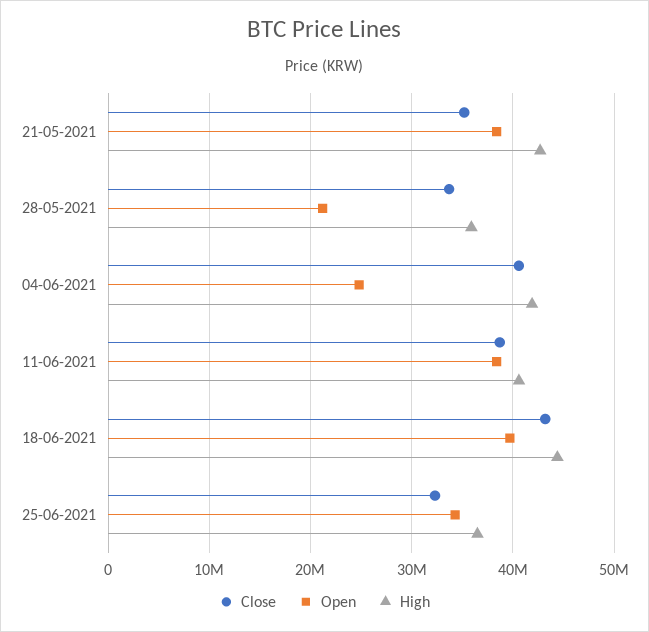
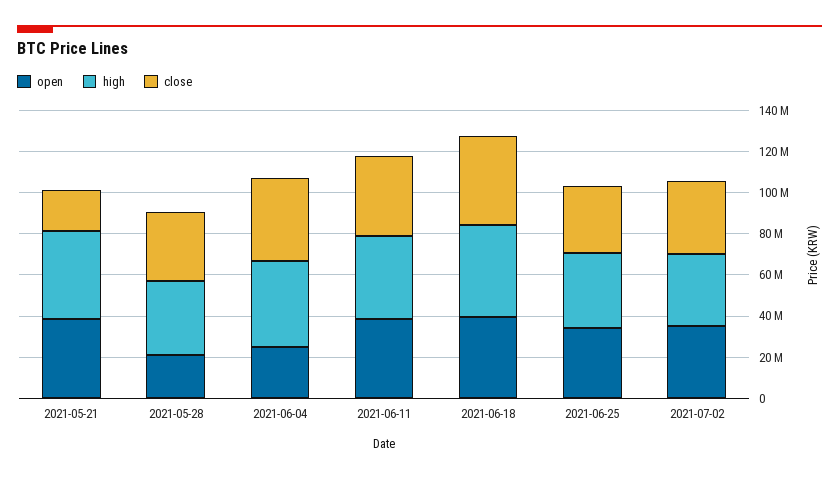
Close, 21-05-2021: 35000000 -> 20000000
Open, 2021-07-02: none -> 35000000
High, 2021-07-02: none -> 35000000
Close, 2021-07-02: none -> 35000000

